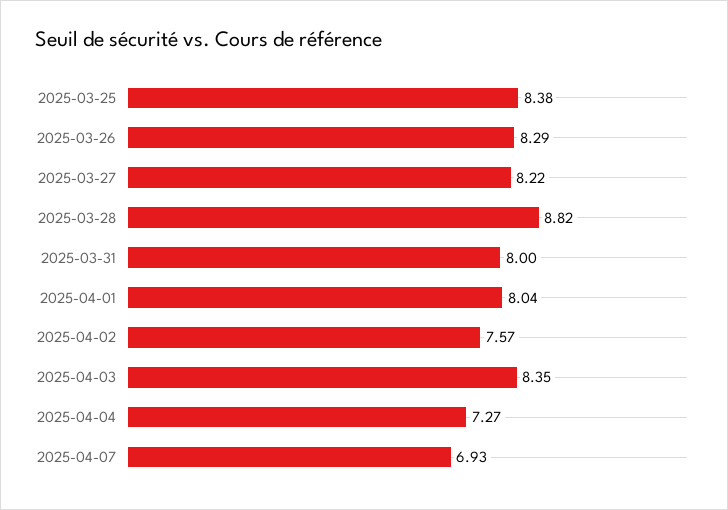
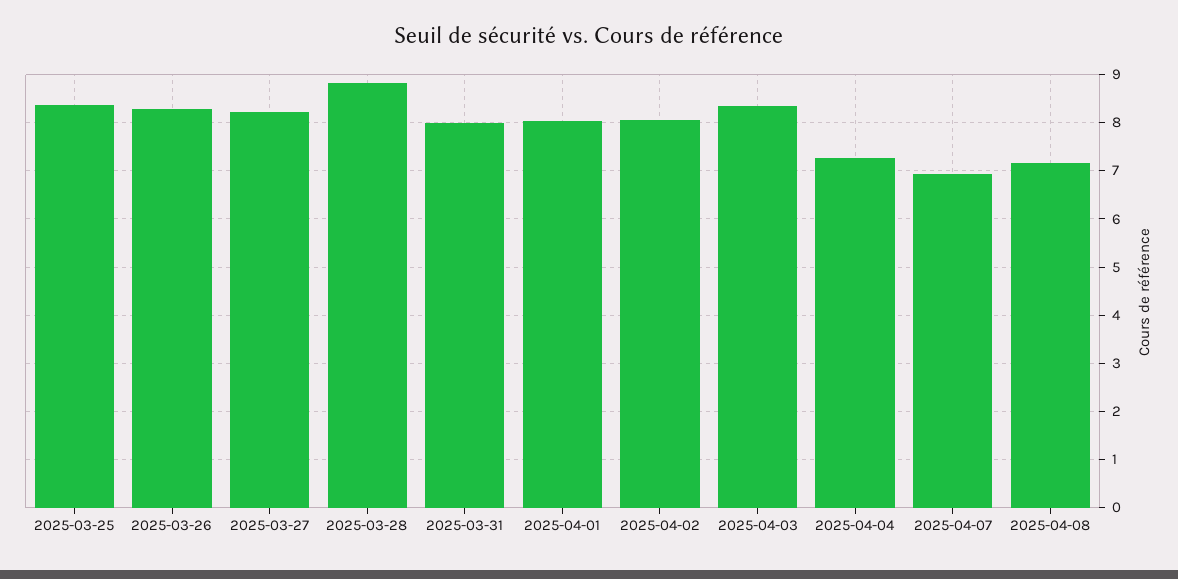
2025-04-02: 7.57 -> 8
2025-04-08: none -> 7.2

